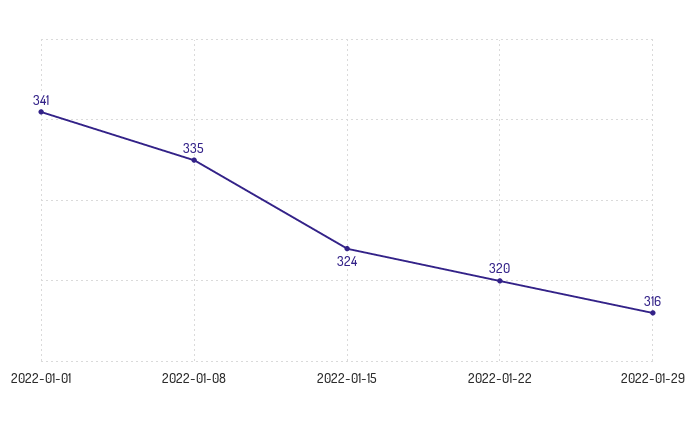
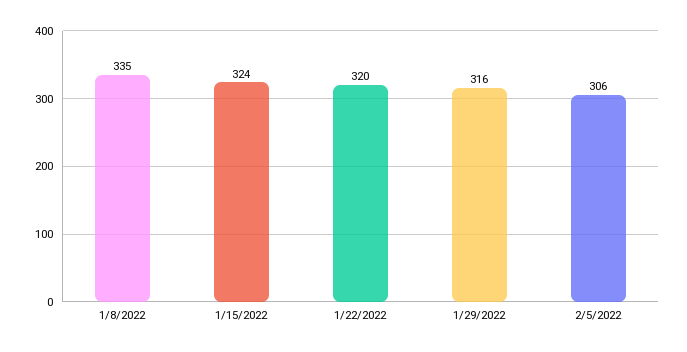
2022-01-01: 341 -> none
2/5/2022: none -> 306

